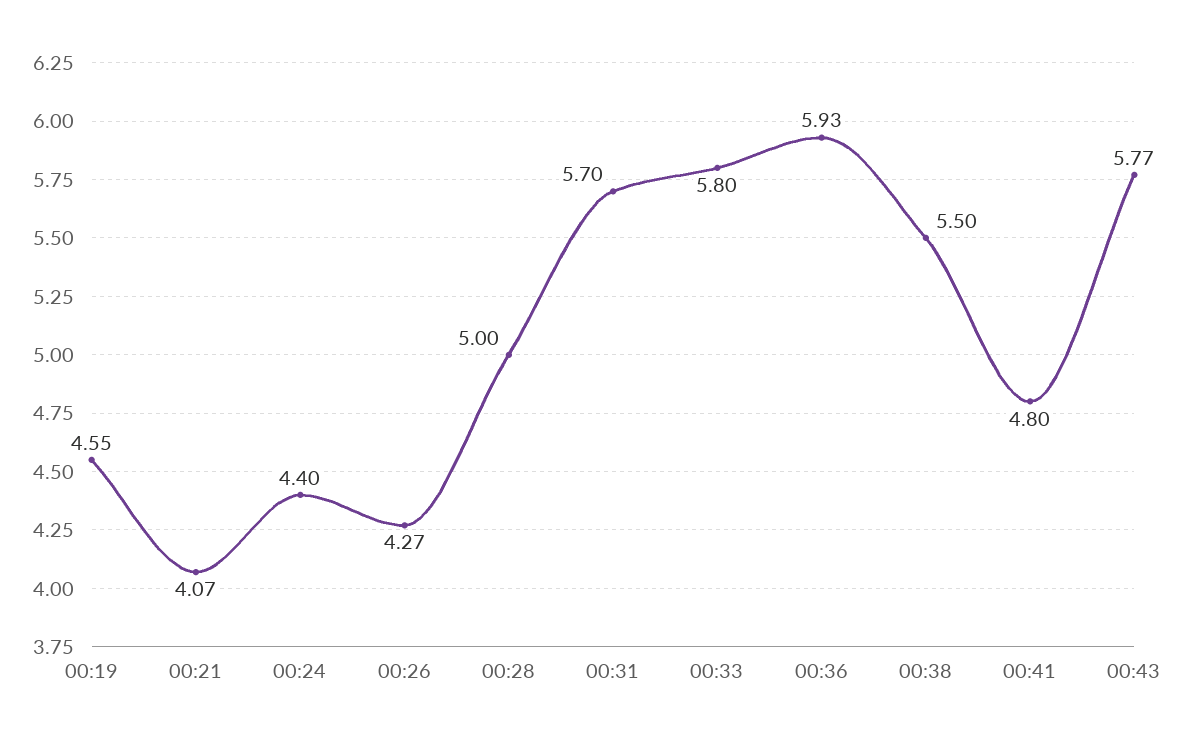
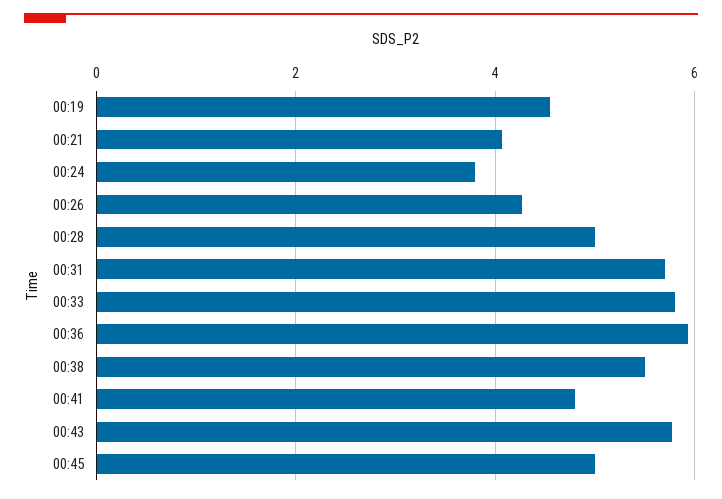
00:24: 4.4 -> 3.8
00:45: none -> 5

